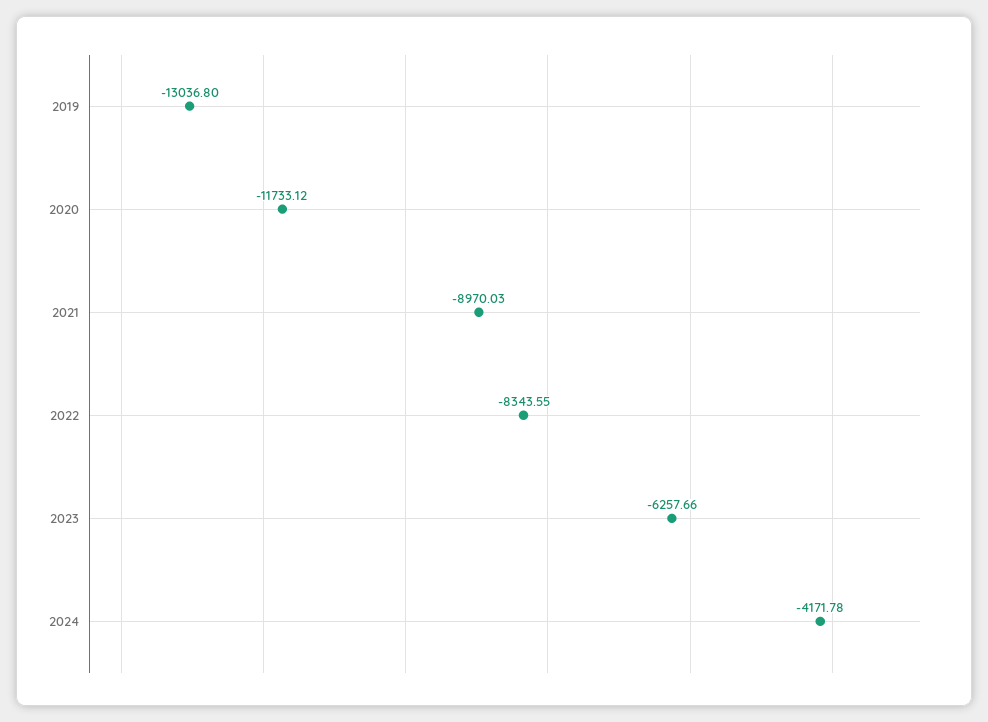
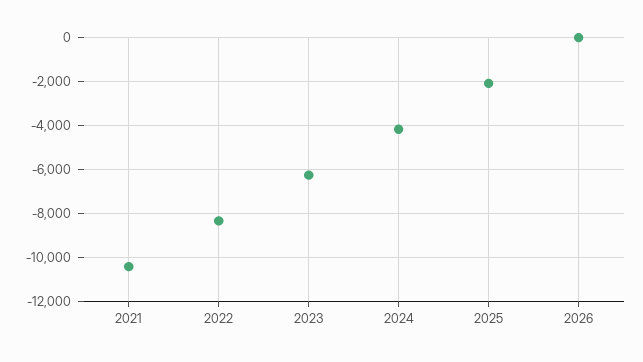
2019: -13036.8 -> none
2020: -11733.12 -> none
2021: -8970.03 -> -10500
2025: none -> -2000
2026: none -> 0

